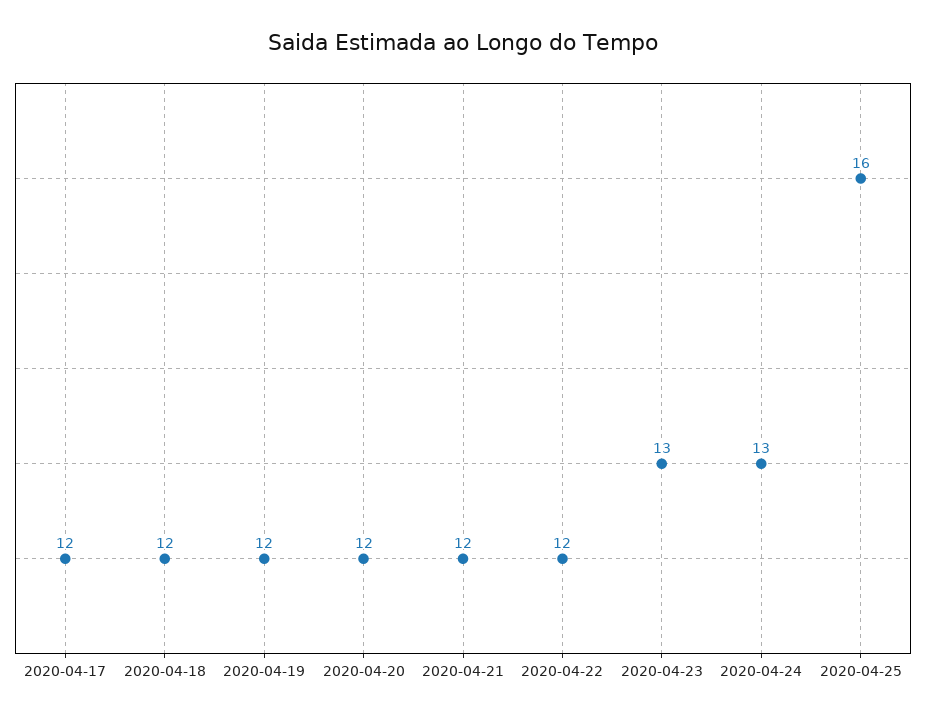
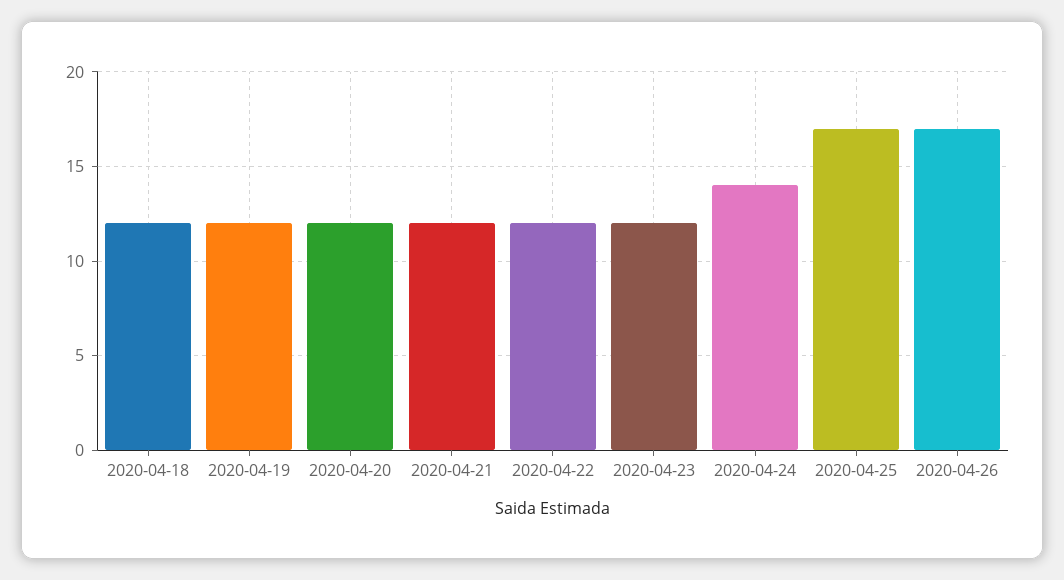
2020-04-17: 12 -> none
2020-04-23: 13 -> 12
2020-04-24: 13 -> 14
2020-04-25: 16 -> 17
2020-04-26: none -> 17

